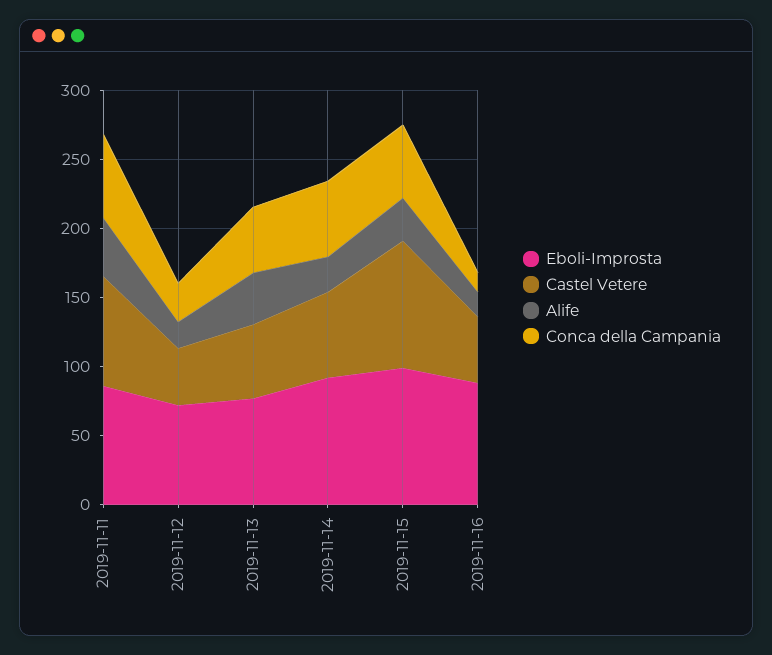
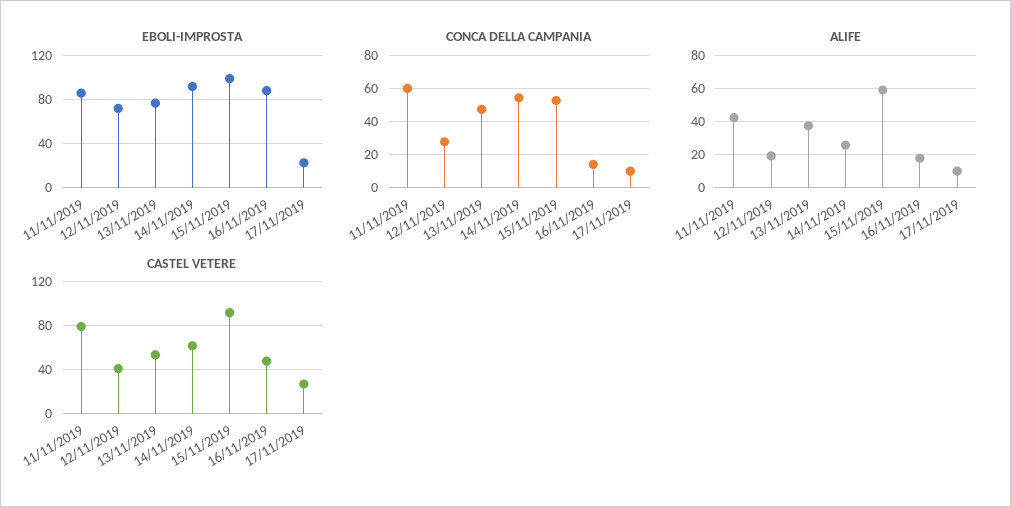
Alife, 2019-11-15: 30 -> 60
Eboli-Improsta, 17/11/2019: none -> 20
Conca della Campania, 17/11/2019: none -> 10
Alife, 17/11/2019: none -> 10
Castel Vetere, 17/11/2019: none -> 30

